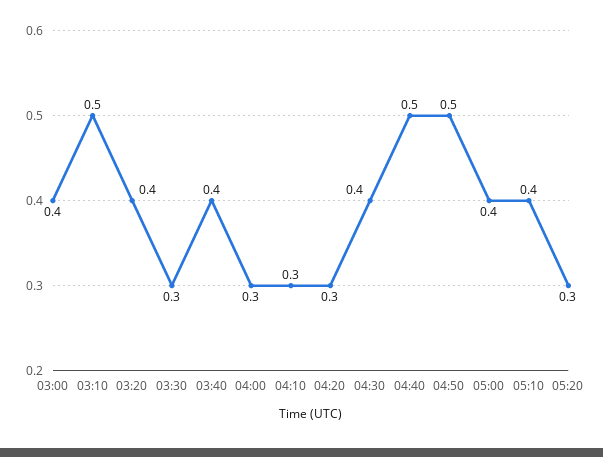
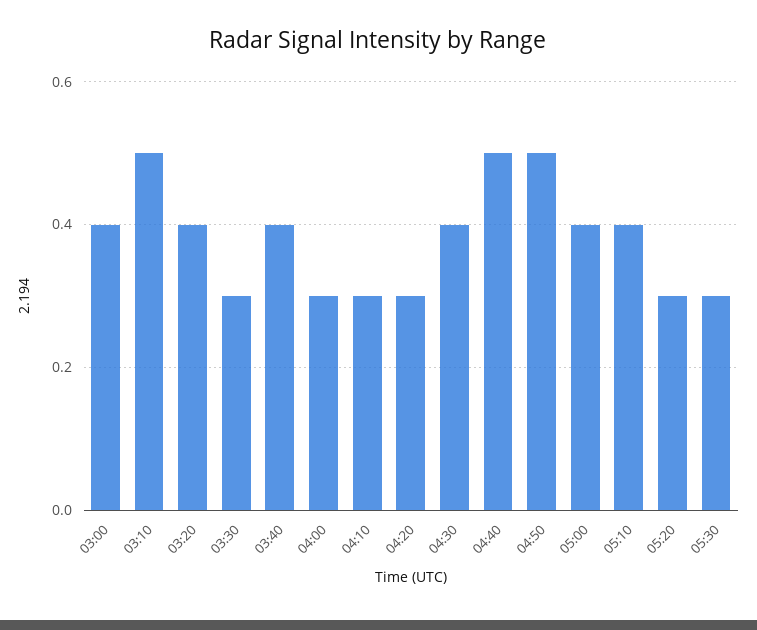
05:30: none -> 0.3

